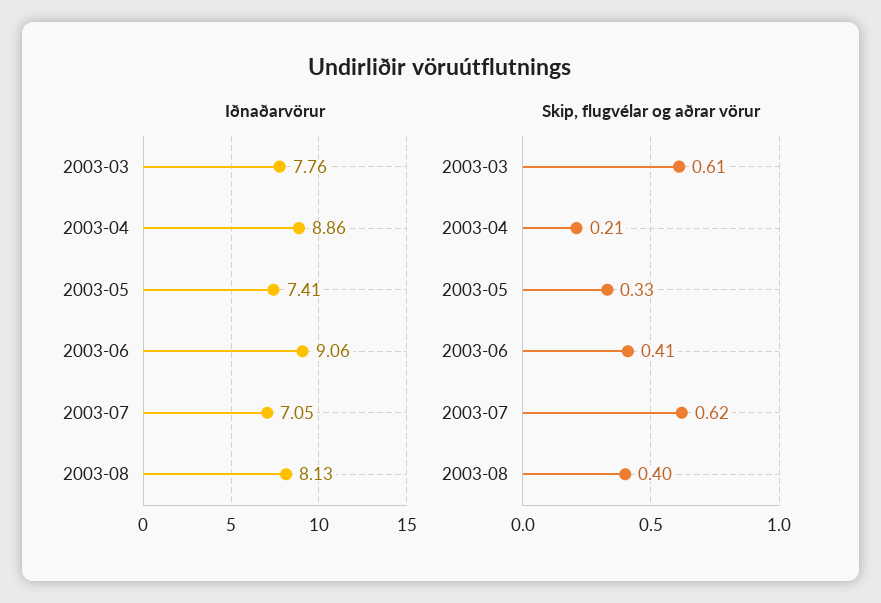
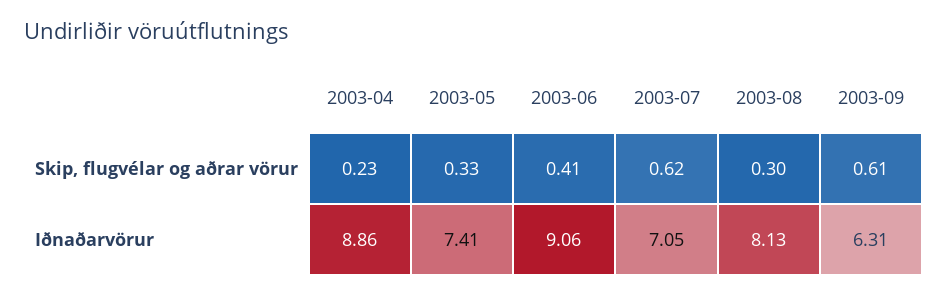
Iðnaðarvörur, 2003-03: 7.76 -> none
Skip, flugvélar og aðrar vörur, 2003-03: 0.61 -> none
Skip, flugvélar og aðrar vörur, 2003-04: 0.21 -> 0.23
Skip, flugvélar og aðrar vörur, 2003-08: 0.4 -> 0.3
Skip, flugvélar og aðrar vörur, 2003-09: none -> 0.61
Iðnaðarvörur, 2003-09: none -> 6.31

